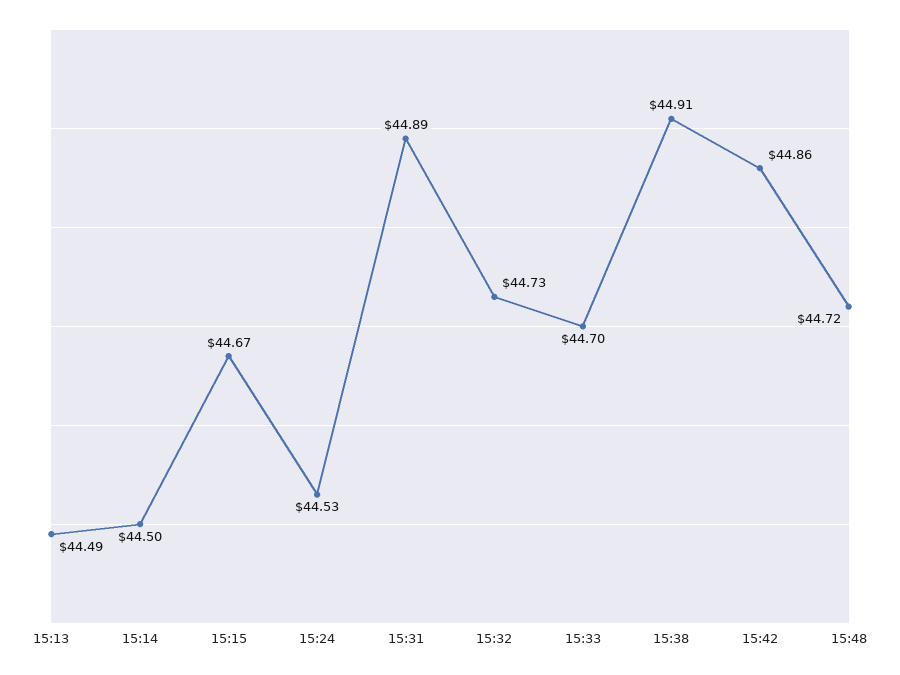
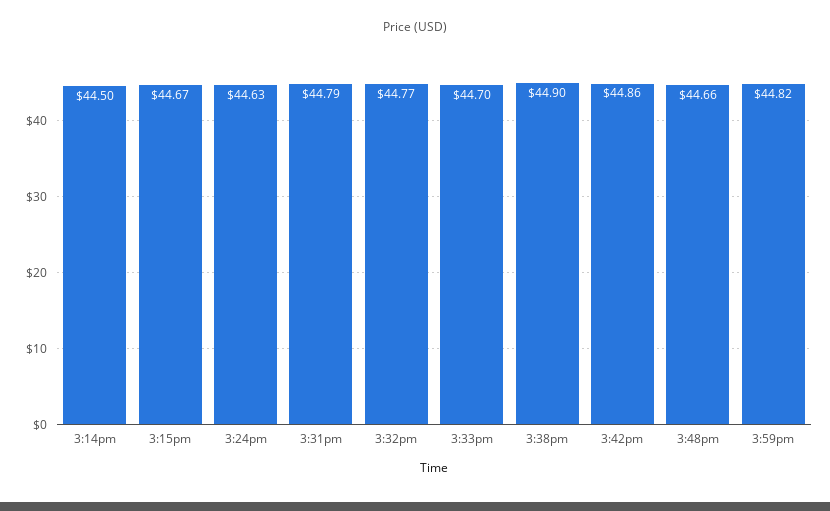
15:13: 44.49 -> none
15:24: 44.53 -> 44.63
15:31: 44.89 -> 44.79
15:32: 44.73 -> 44.77
15:38: 44.91 -> 44.9
15:48: 44.72 -> 44.66
3:59pm: none -> 44.82

